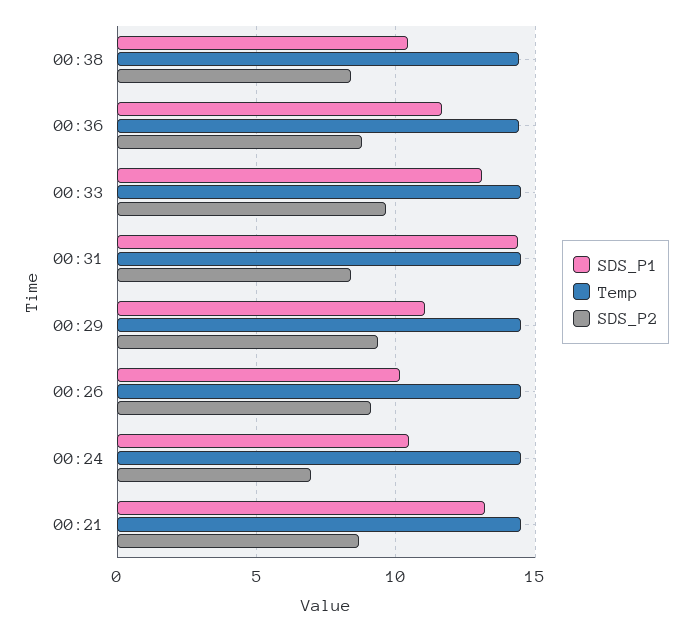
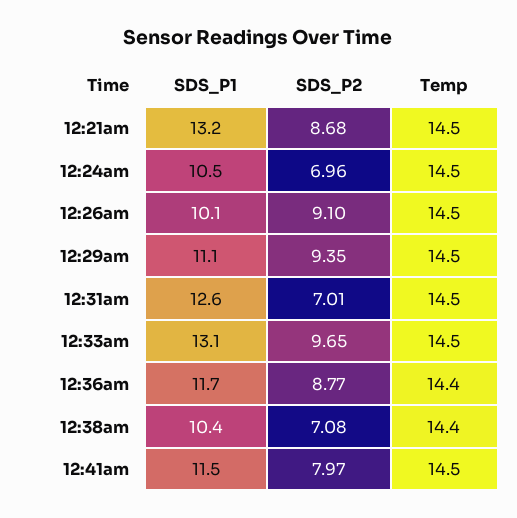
SDS_P2, 00:38: 8.5 -> 7.08
SDS_P1, 00:31: 14.5 -> 12.6
SDS_P2, 00:31: 8.5 -> 7.01
SDS_P1, 12:41am: none -> 11.5
SDS_P2, 12:41am: none -> 7.97
Temp, 12:41am: none -> 14.5

